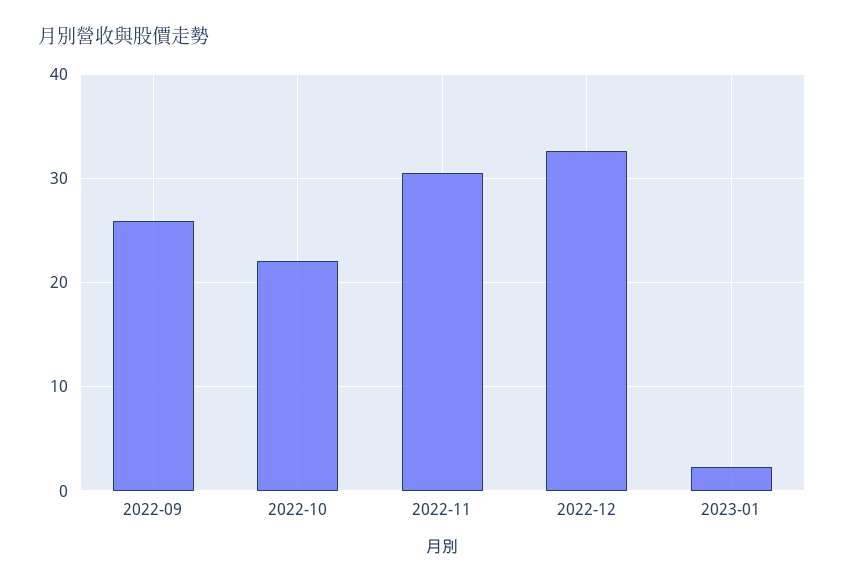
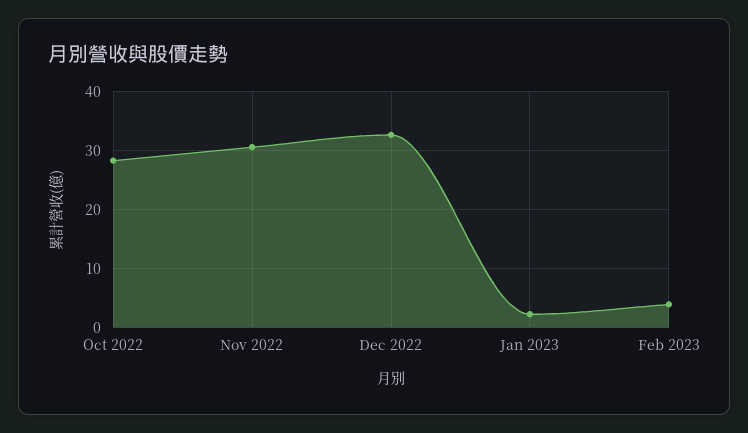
2022-09: 26 -> none
2022-10: 22 -> 28
Feb 2023: none -> 4

